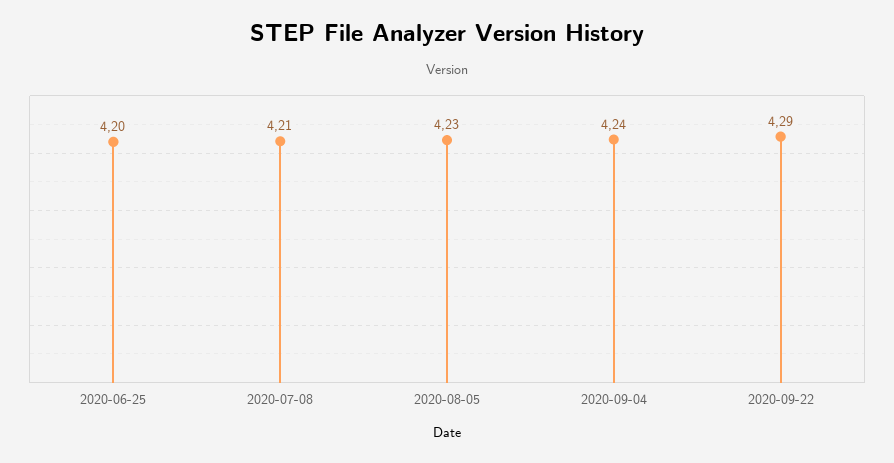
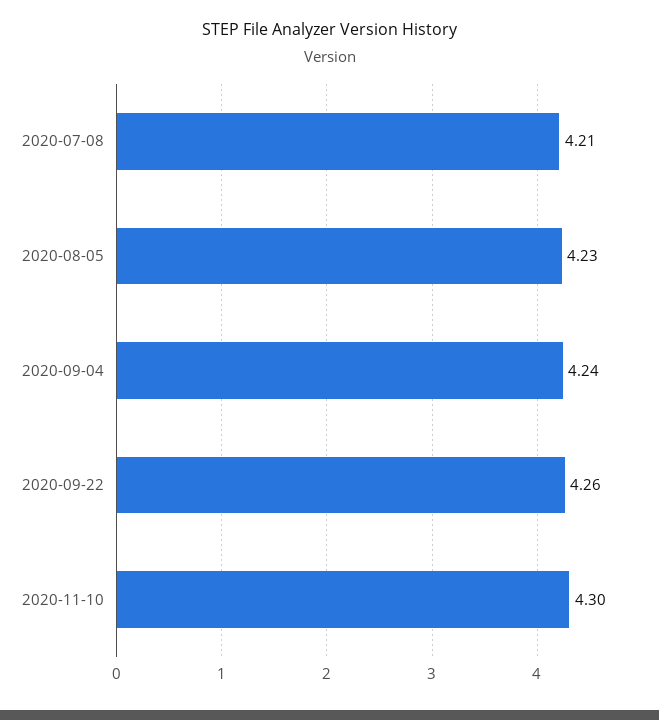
2020-06-25: 4.2 -> none
2020-09-22: 4.29 -> 4.26
2020-11-10: none -> 4.3

